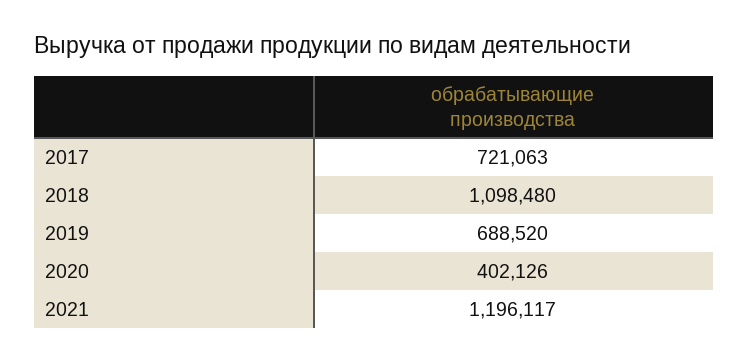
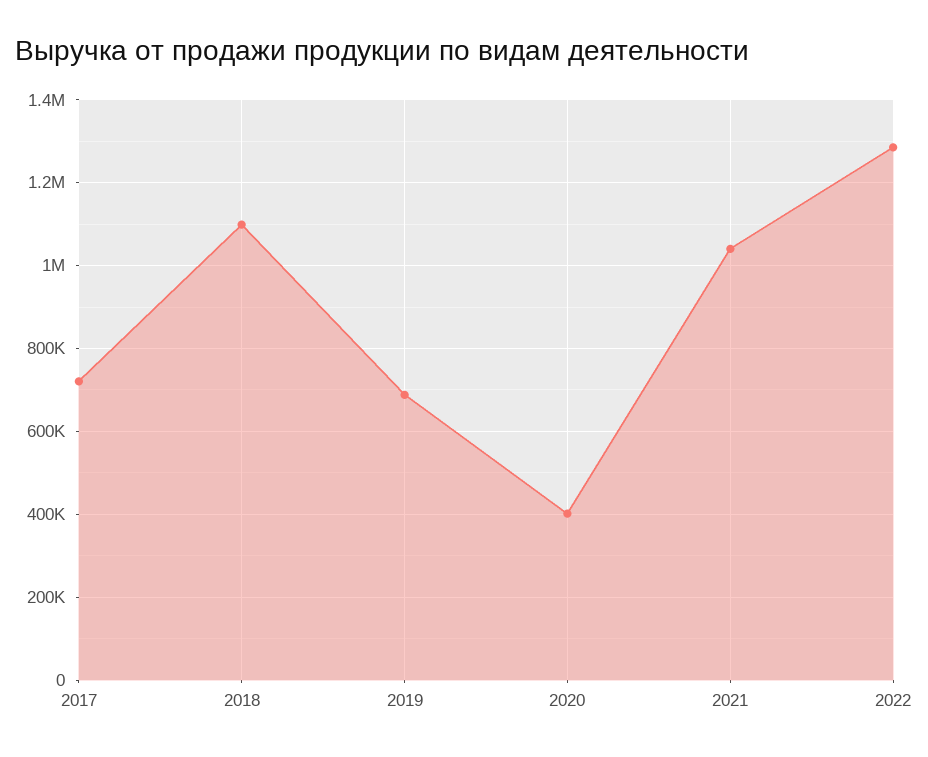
2021: 1196117 -> 1040000
2022: none -> 1280000

